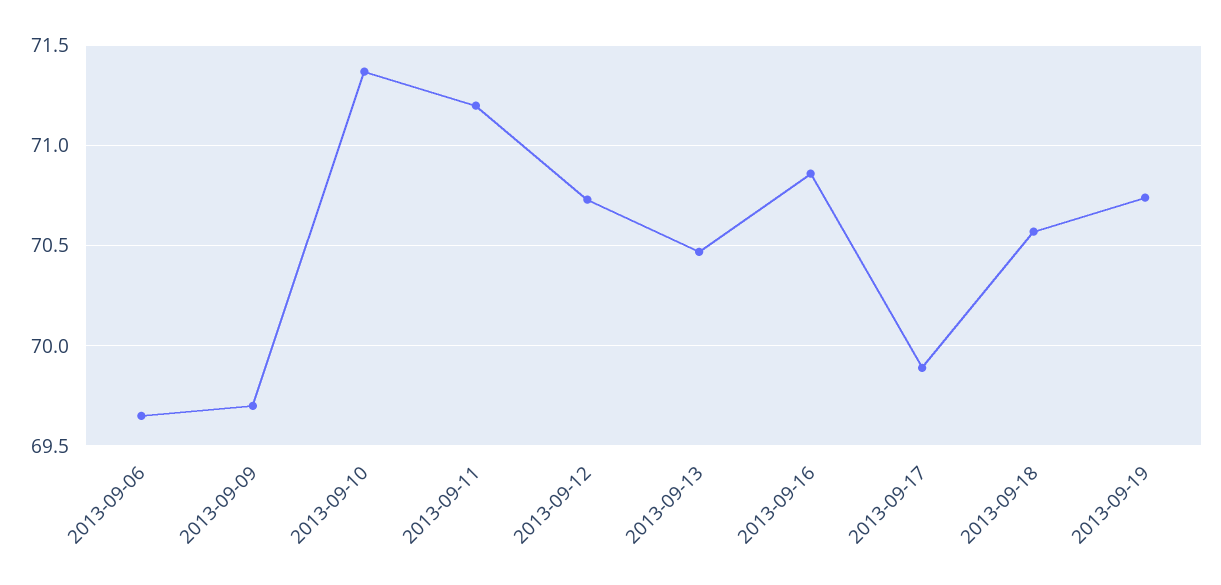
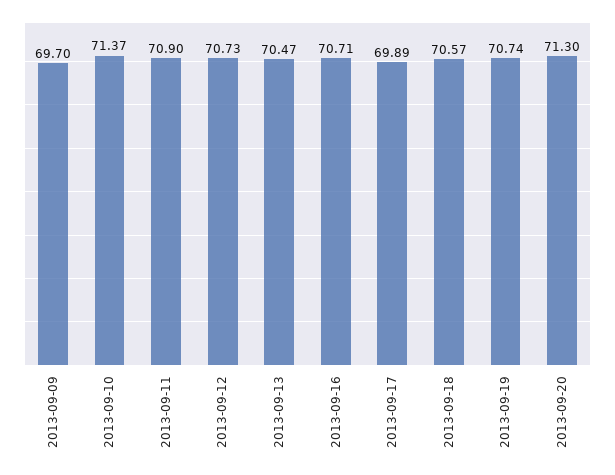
2013-09-06: 69.65 -> none
2013-09-11: 71.2 -> 70.9
2013-09-16: 70.85 -> 70.71
2013-09-20: none -> 71.3

